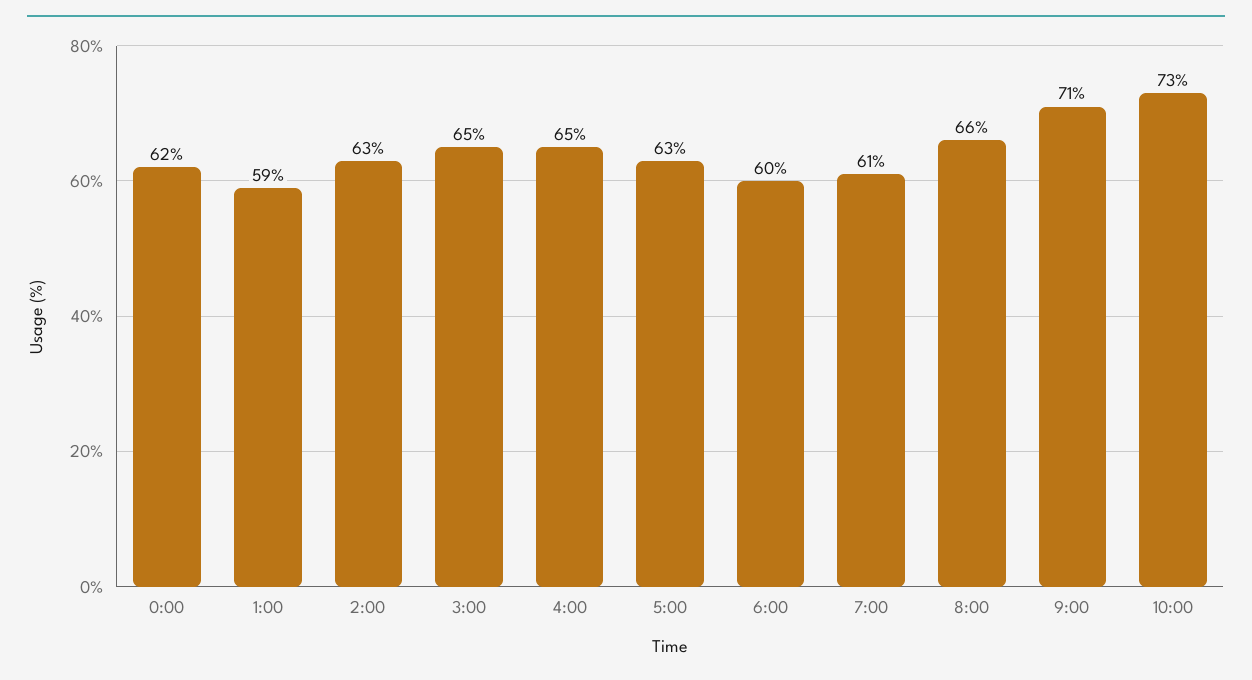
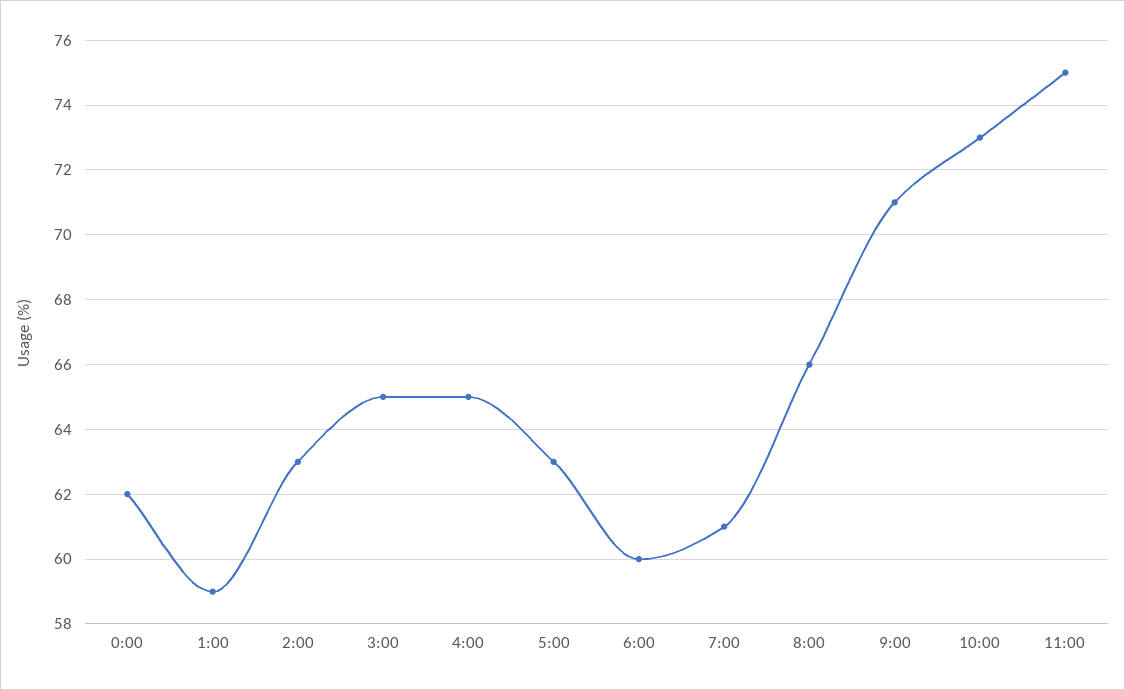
11:00: none -> 75

